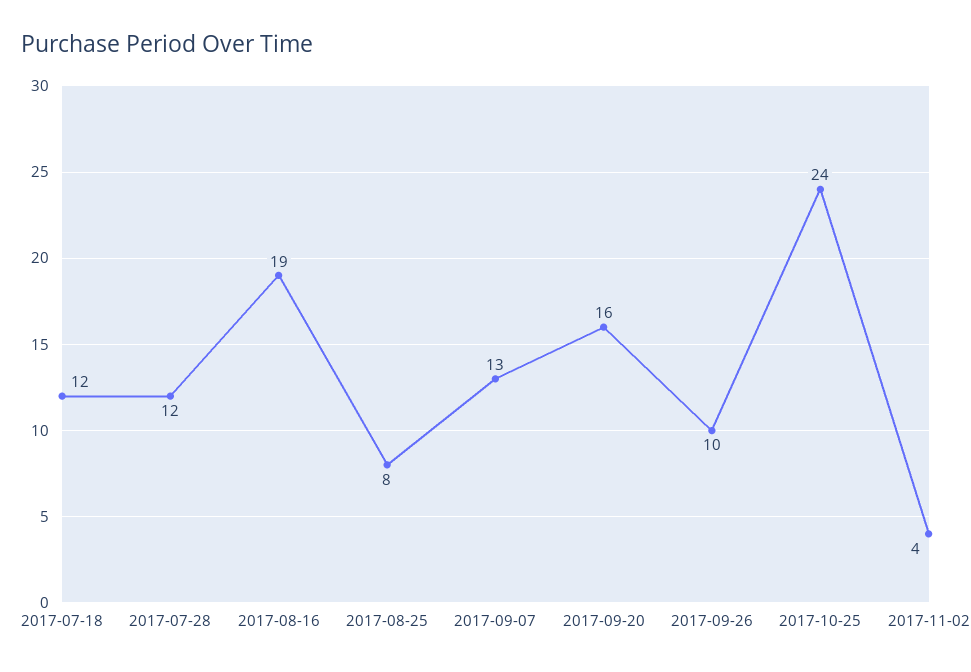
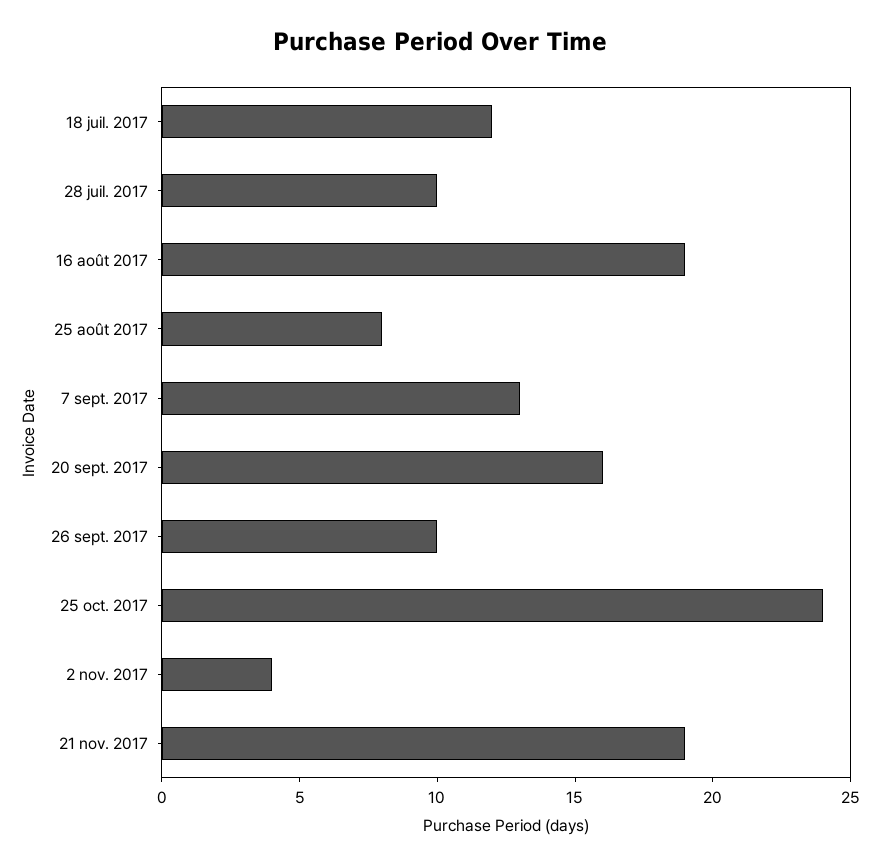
2017-07-28: 12 -> 10
21 nov. 2017: none -> 19

